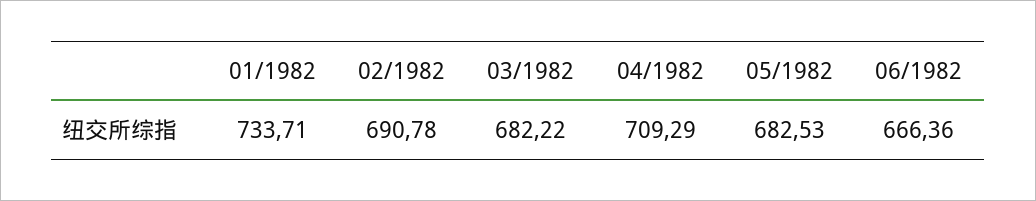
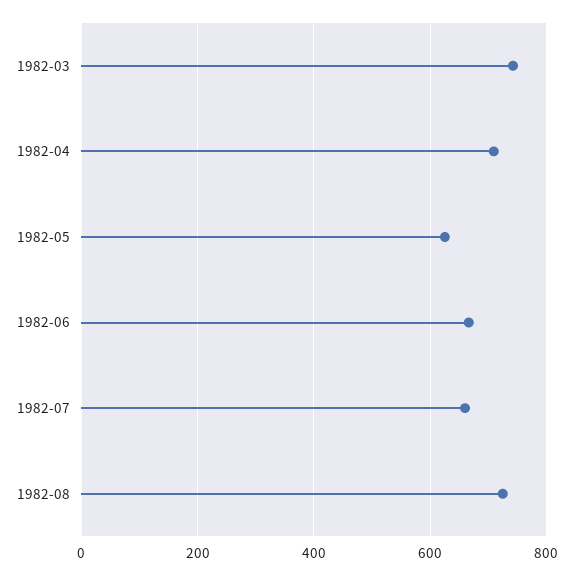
01/1982: 733.71 -> none
02/1982: 690.78 -> none
03/1982: 682.22 -> 740
05/1982: 682.53 -> 620
1982-07: none -> 660
1982-08: none -> 720

